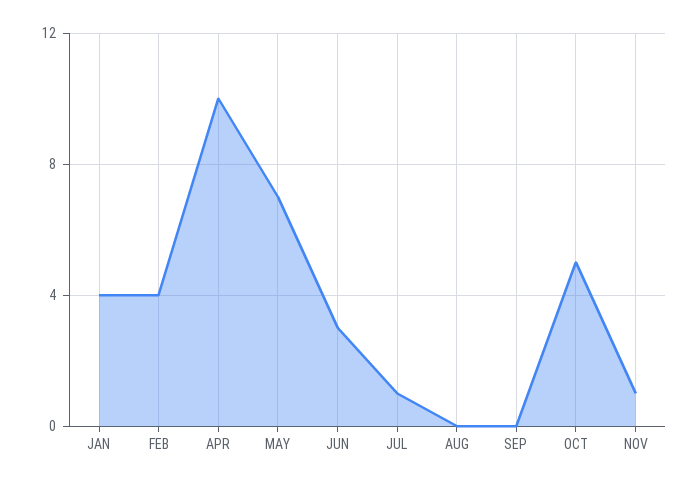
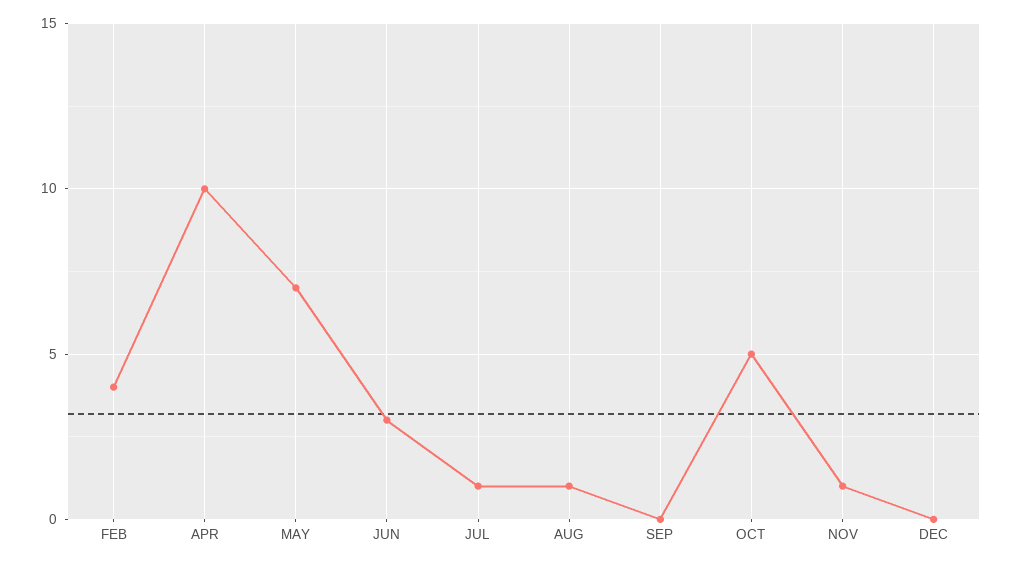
JAN: 4 -> none
AUG: 0 -> 1
DEC: none -> 0

